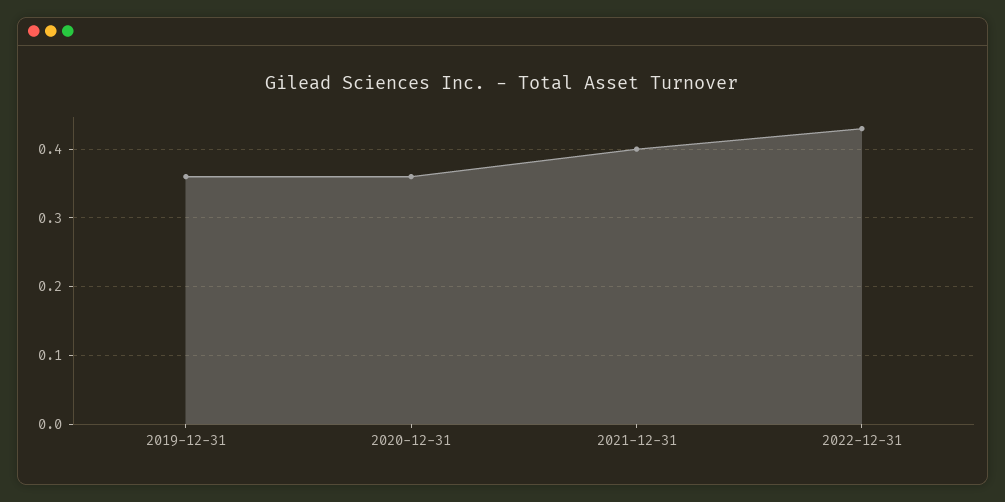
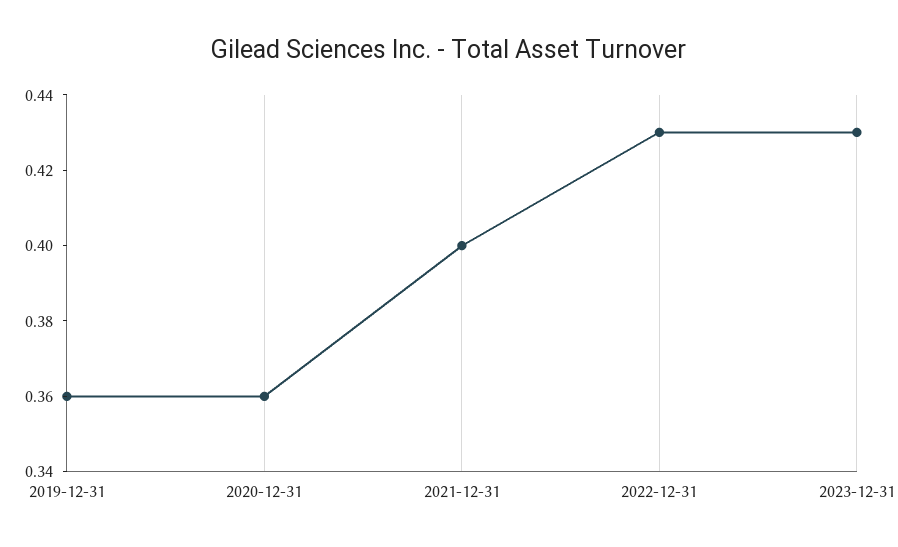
2023-12-31: none -> 0.43

